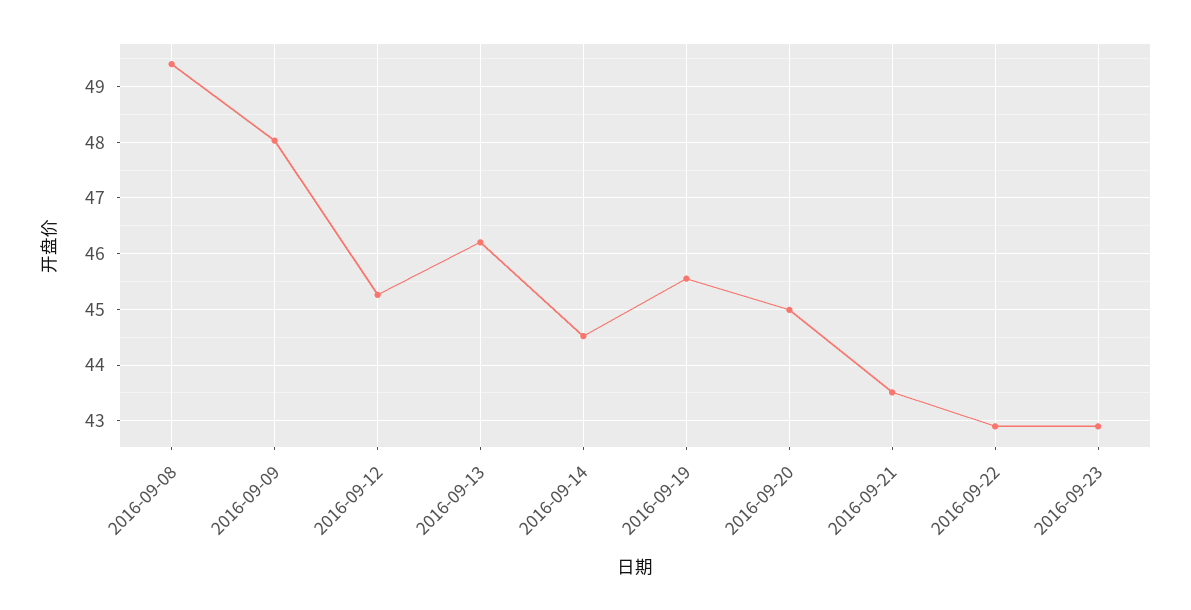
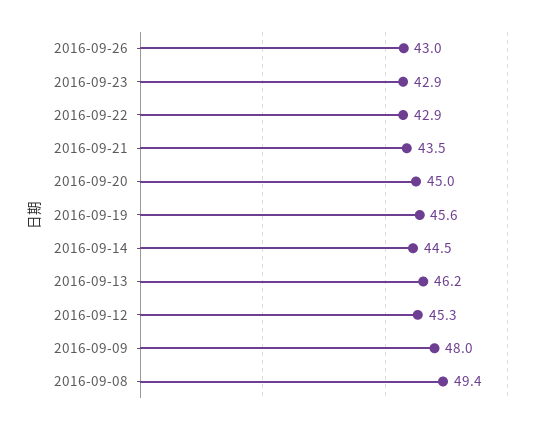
2016-09-26: none -> 43

